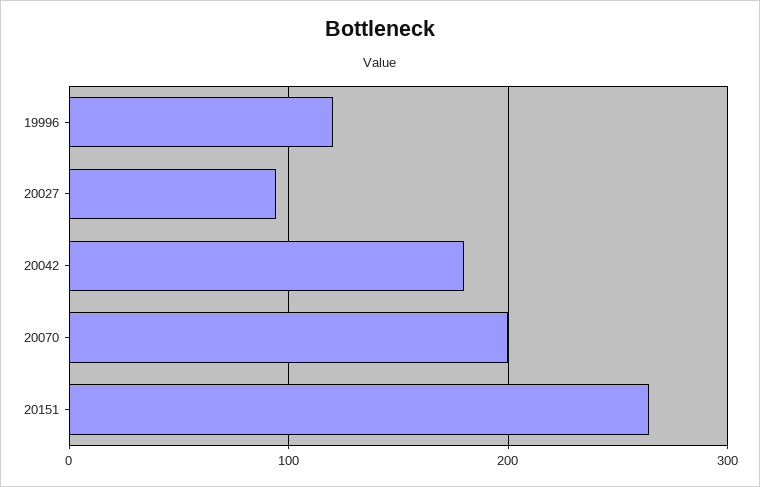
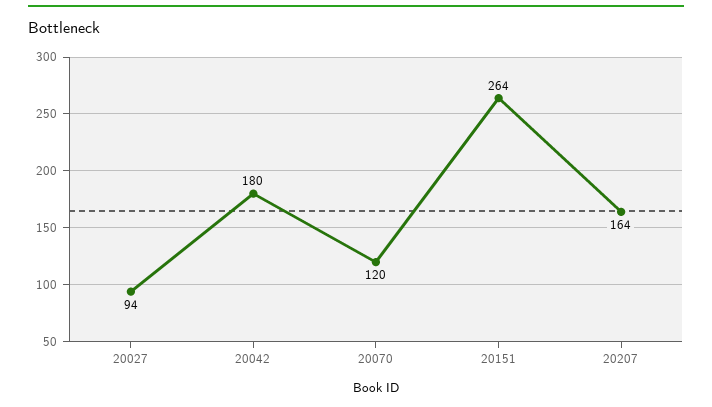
19996: 120 -> none
20070: 200 -> 120
20207: none -> 164

